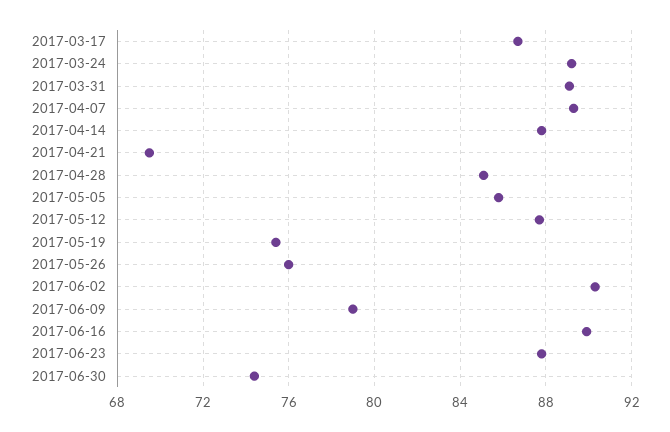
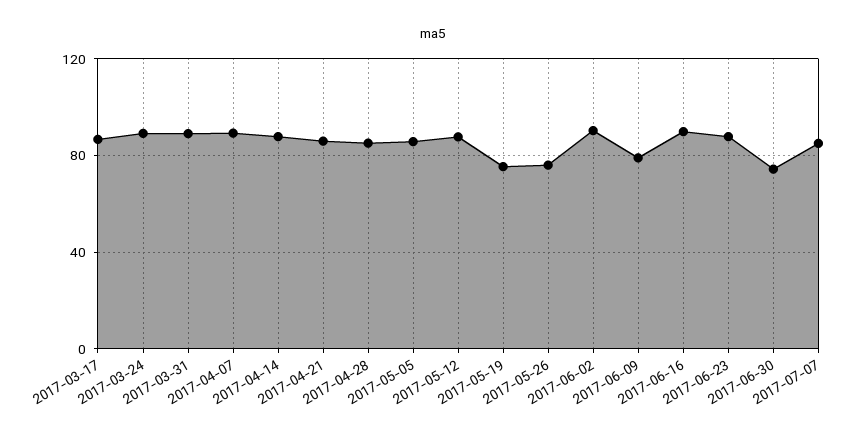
2017-04-21: 69.5 -> 85
2017-07-07: none -> 85

